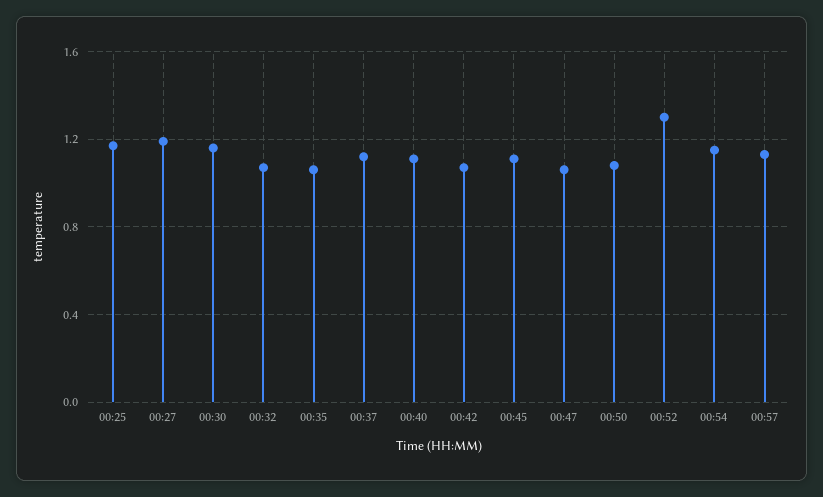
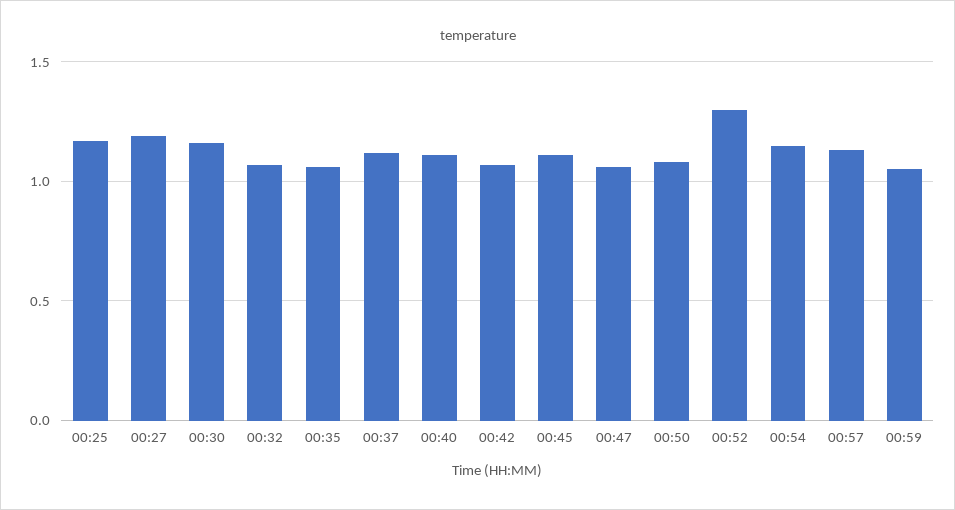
00:59: none -> 1.05

